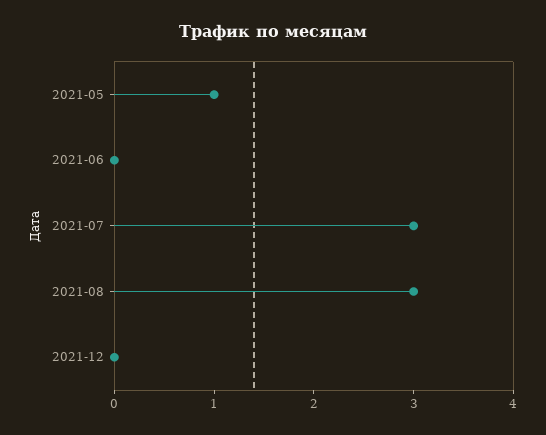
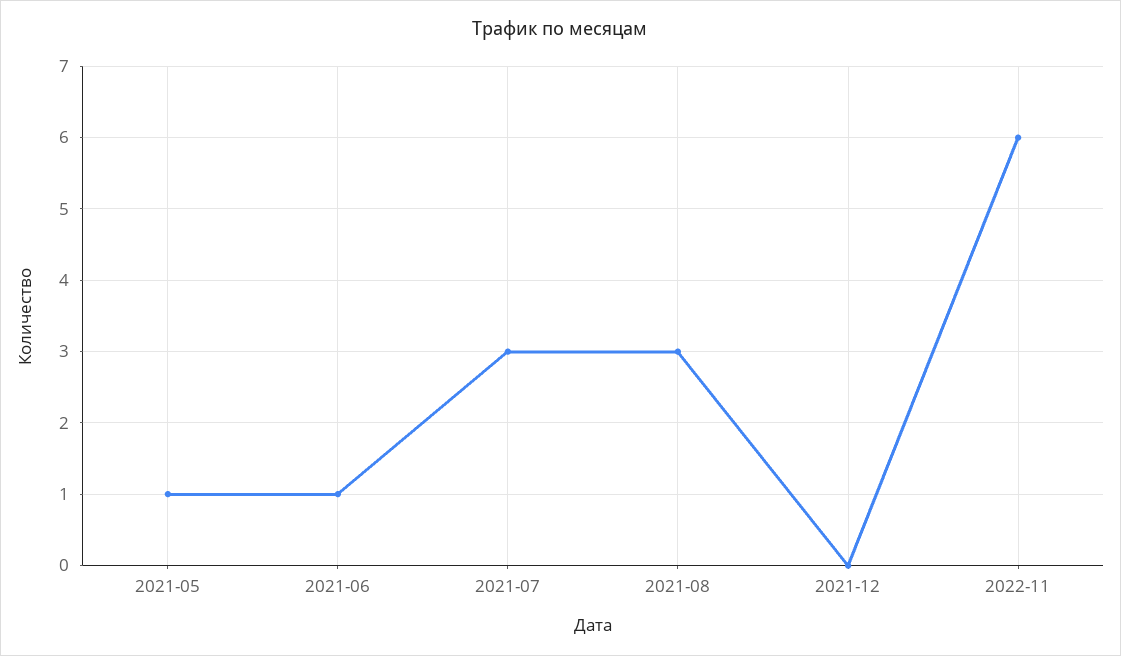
2021-06: 0 -> 1
2022-11: none -> 6

